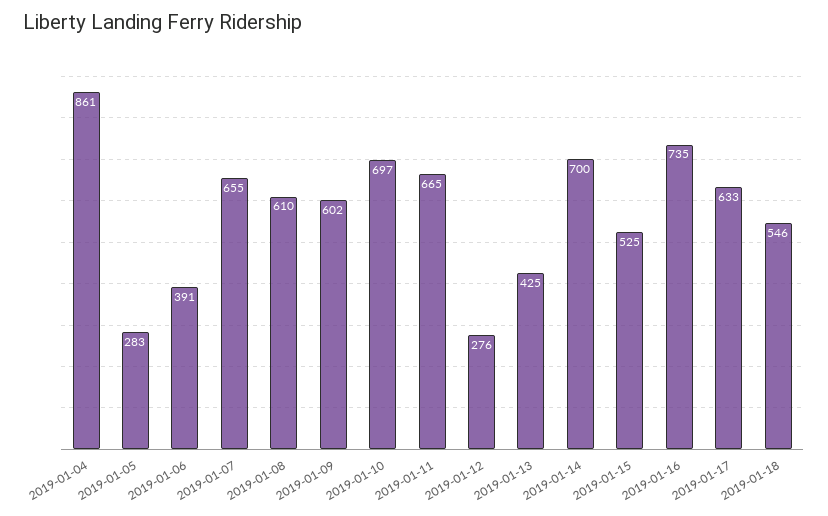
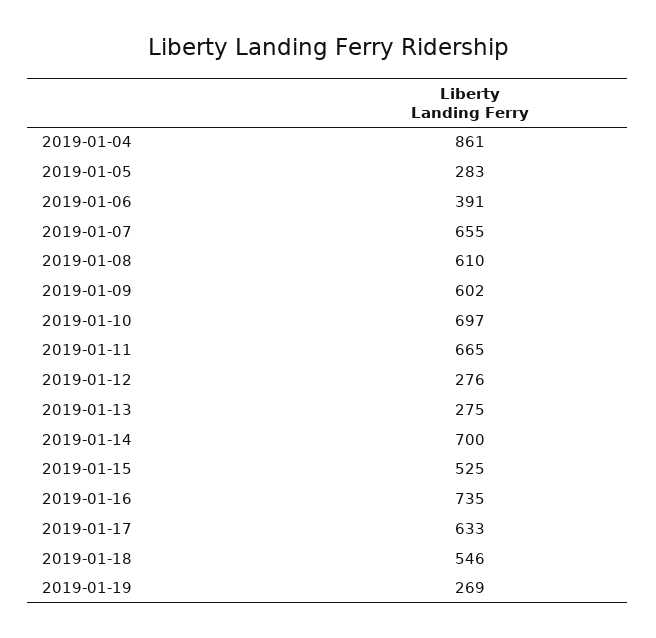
2019-01-13: 425 -> 275
2019-01-19: none -> 269

